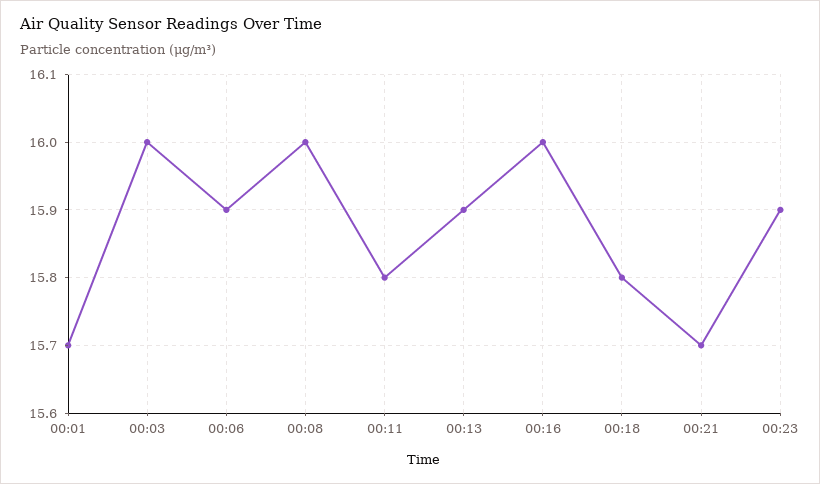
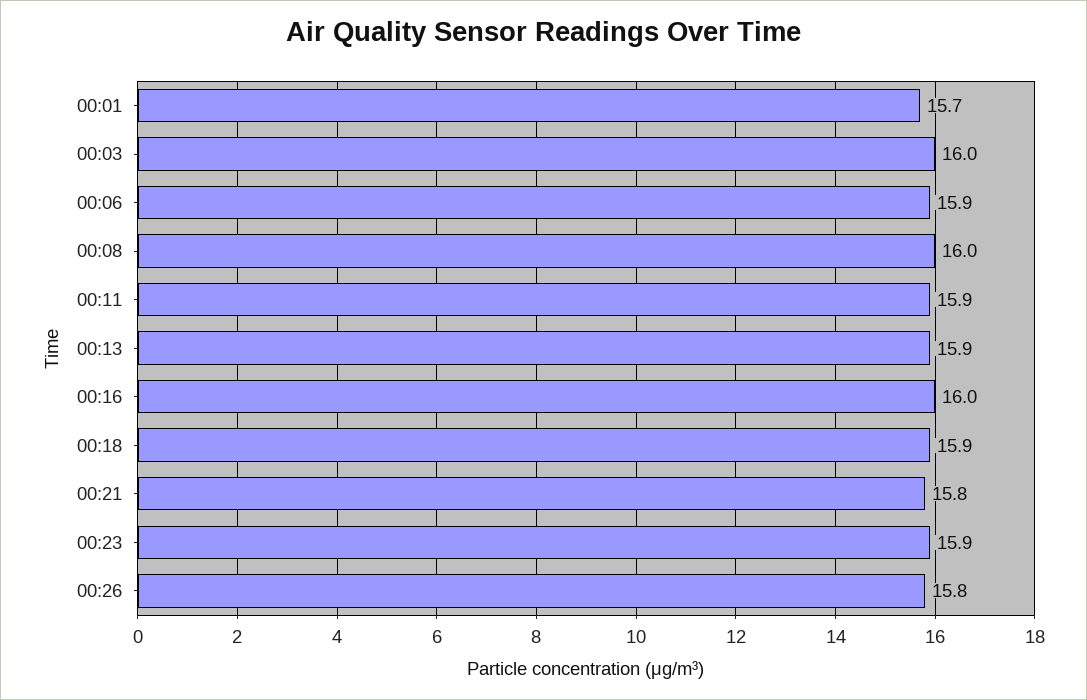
00:11: 15.8 -> 15.9
00:18: 15.8 -> 15.9
00:21: 15.7 -> 15.8
00:26: none -> 15.8

